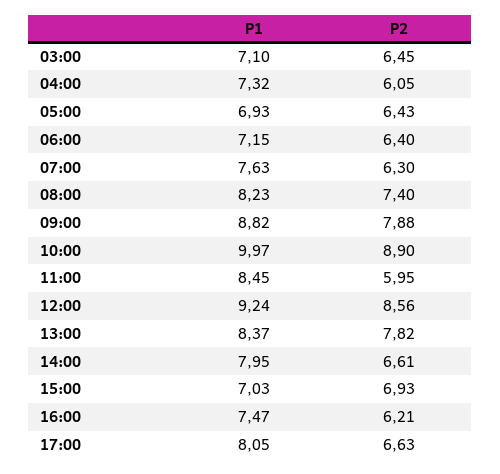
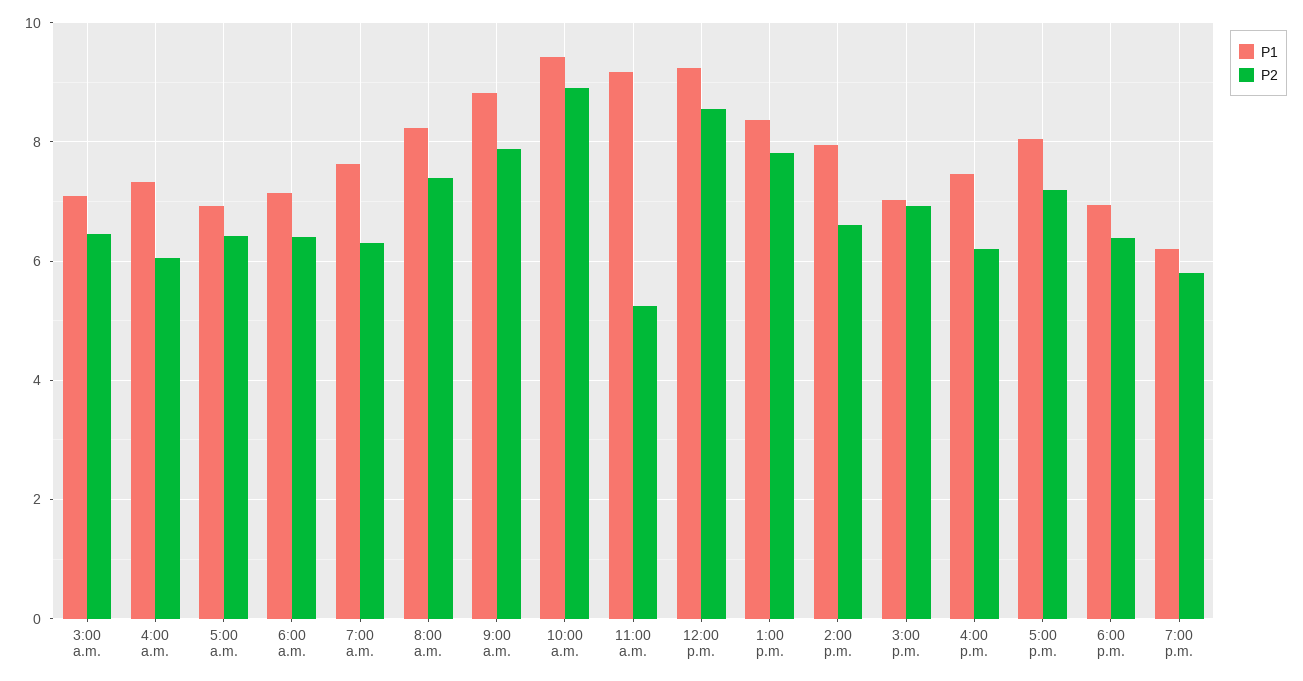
P1, 10:00: 9.97 -> 9.4
P1, 11:00: 8.45 -> 9.2
P2, 11:00: 5.95 -> 5.2
P2, 17:00: 6.63 -> 7.2
P1, 6:00 p.m.: none -> 7
P2, 6:00 p.m.: none -> 6.4
P1, 7:00 p.m.: none -> 6.2
P2, 7:00 p.m.: none -> 5.8

